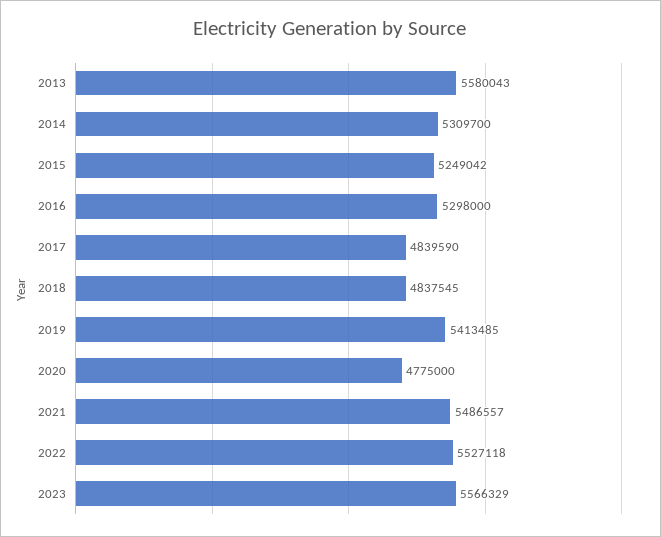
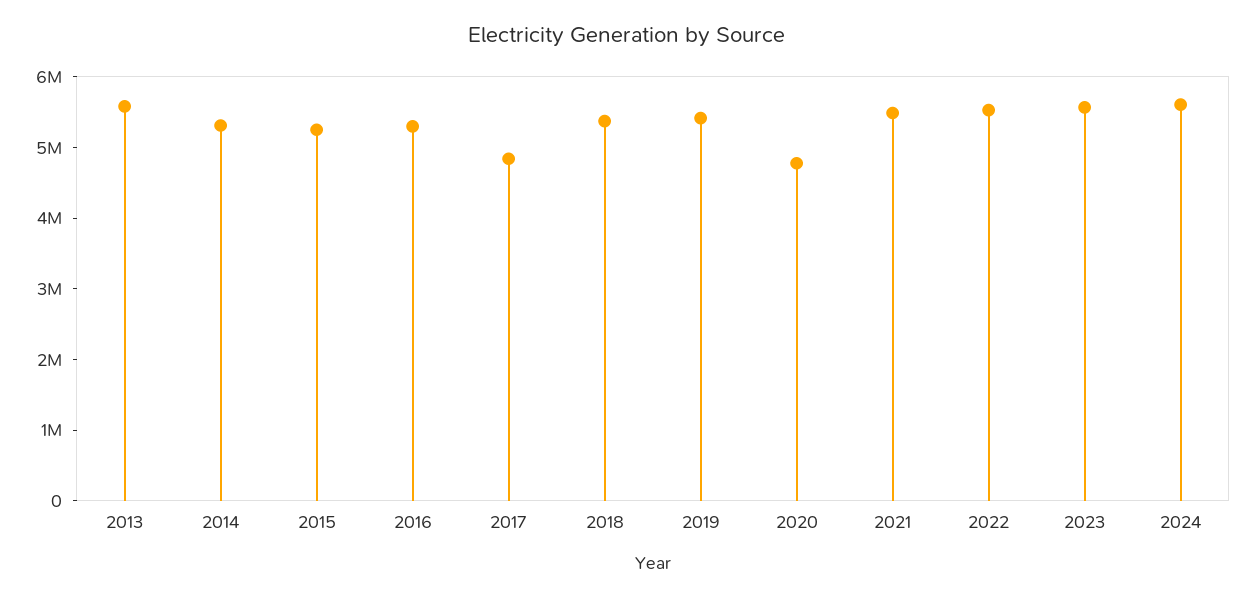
2018: 4837545 -> 5400000
2024: none -> 5600000

